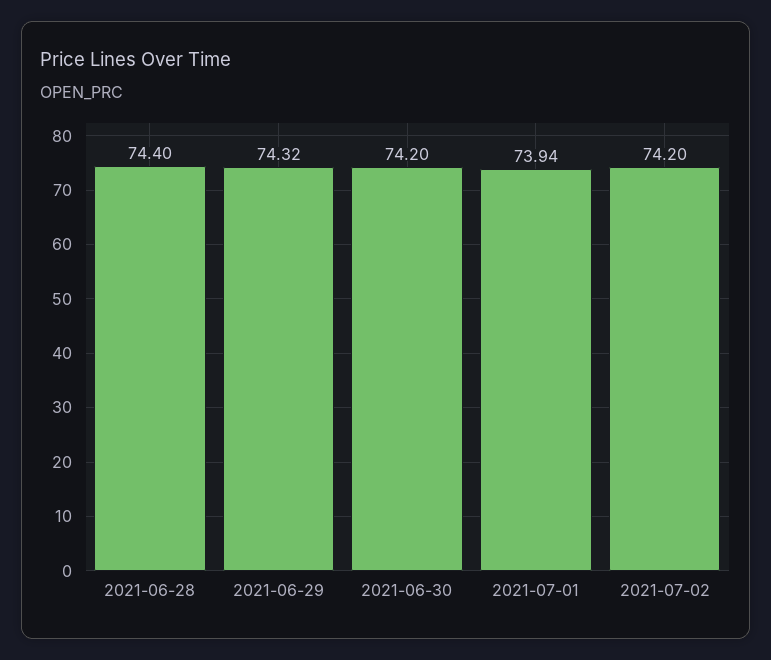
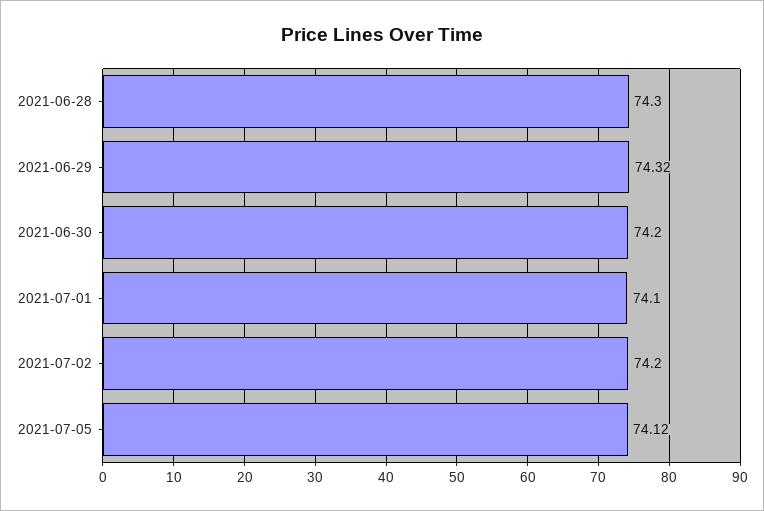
2021-06-28: 74.4 -> 74.3
2021-07-01: 73.94 -> 74.1
2021-07-05: none -> 74.12

